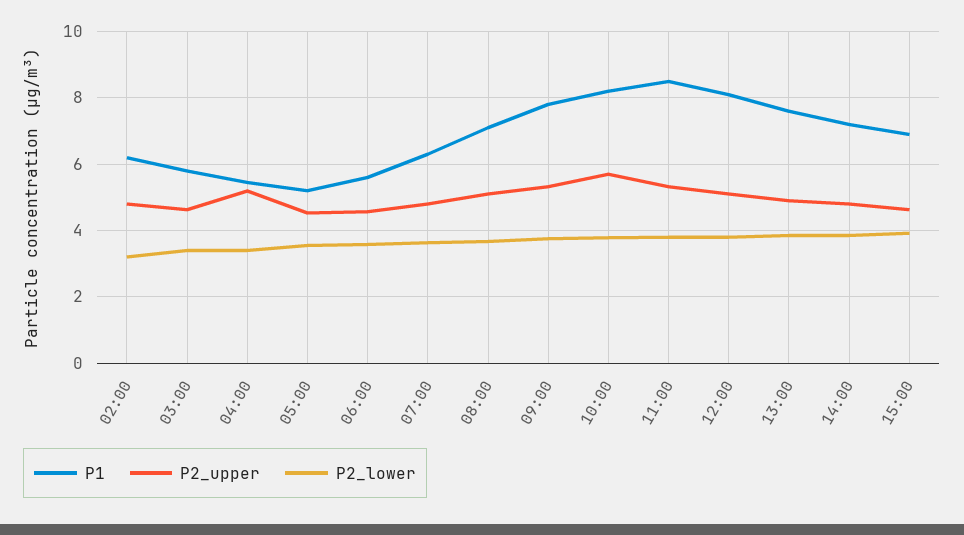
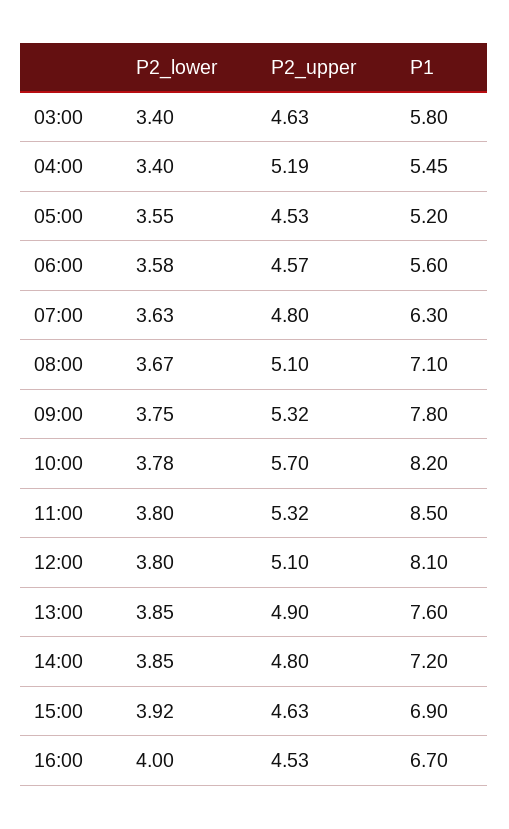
P1, 02:00: 6.2 -> none
P2_upper, 02:00: 4.8 -> none
P2_lower, 02:00: 3.2 -> none
P2_lower, 16:00: none -> 4
P2_upper, 16:00: none -> 4.53
P1, 16:00: none -> 6.7

